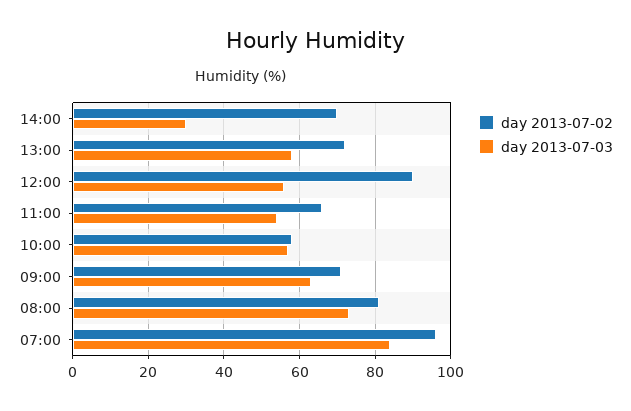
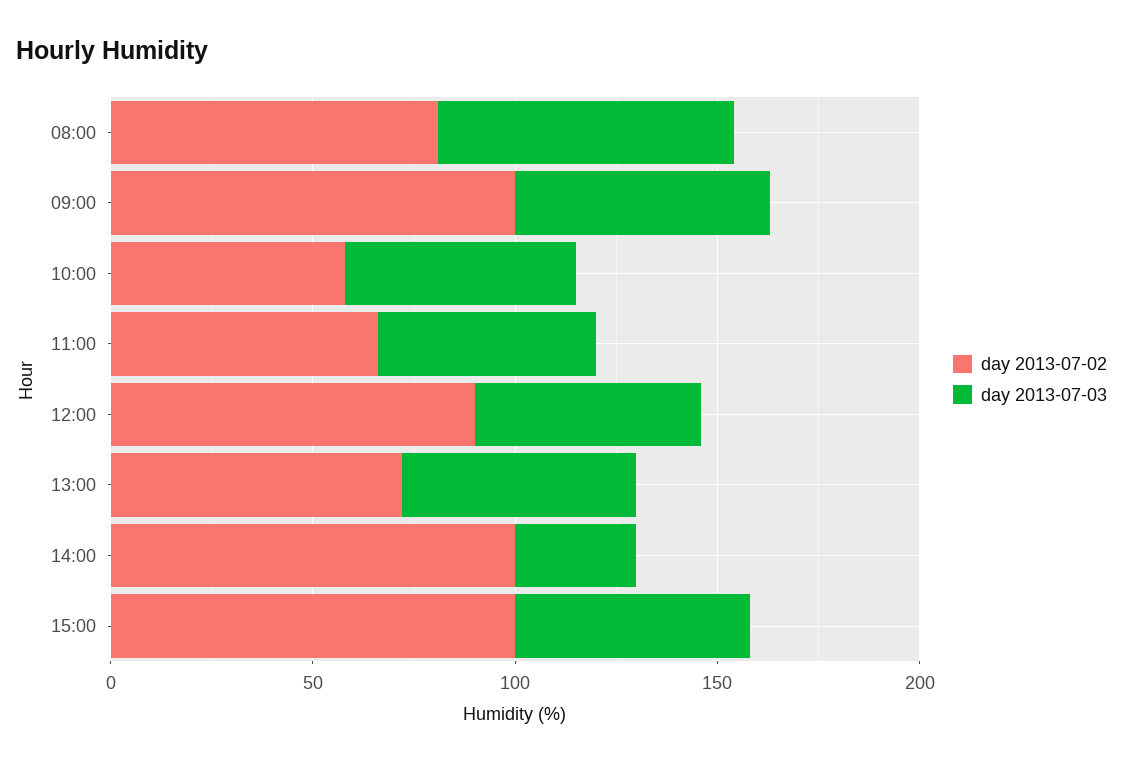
day 2013-07-02, 14:00: 70 -> 100
day 2013-07-02, 09:00: 70 -> 100
day 2013-07-02, 07:00: 95 -> none
day 2013-07-03, 07:00: 85 -> none
day 2013-07-02, 15:00: none -> 100
day 2013-07-03, 15:00: none -> 60

